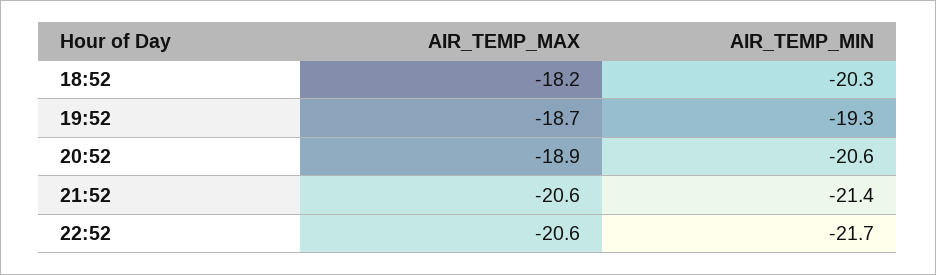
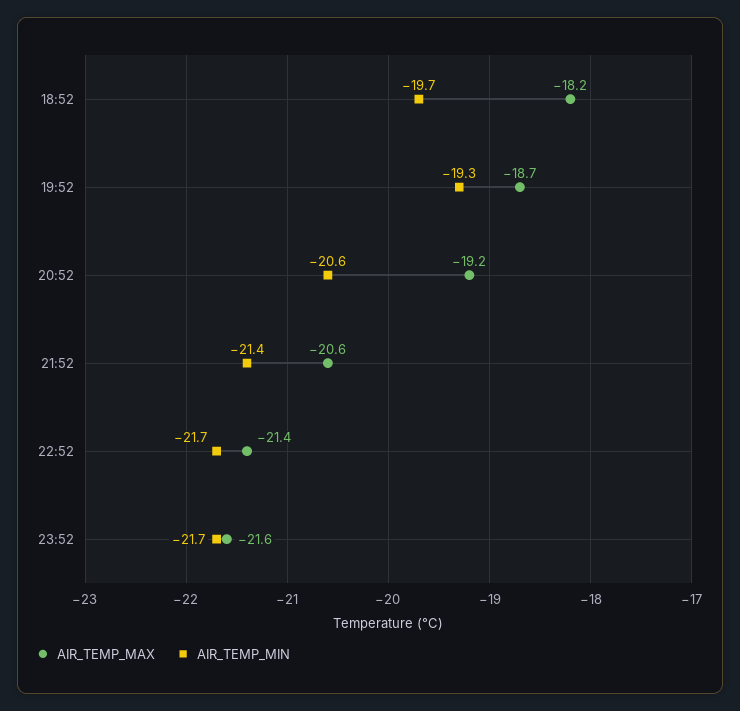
AIR_TEMP_MIN, 18:52: -20.3 -> -19.7
AIR_TEMP_MAX, 20:52: -18.9 -> -19.2
AIR_TEMP_MAX, 22:52: -20.6 -> -21.4
AIR_TEMP_MAX, 23:52: none -> -21.6
AIR_TEMP_MIN, 23:52: none -> -21.7

